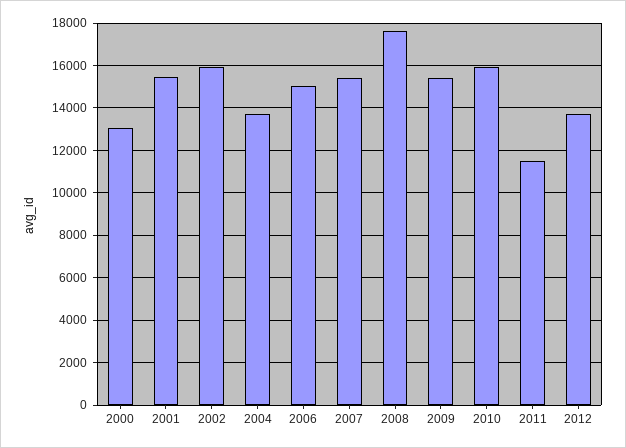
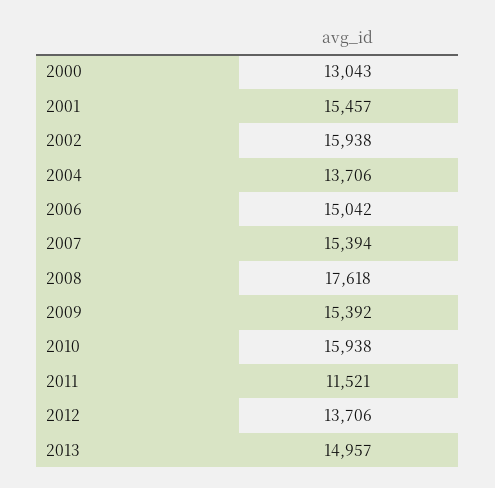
2013: none -> 14957

